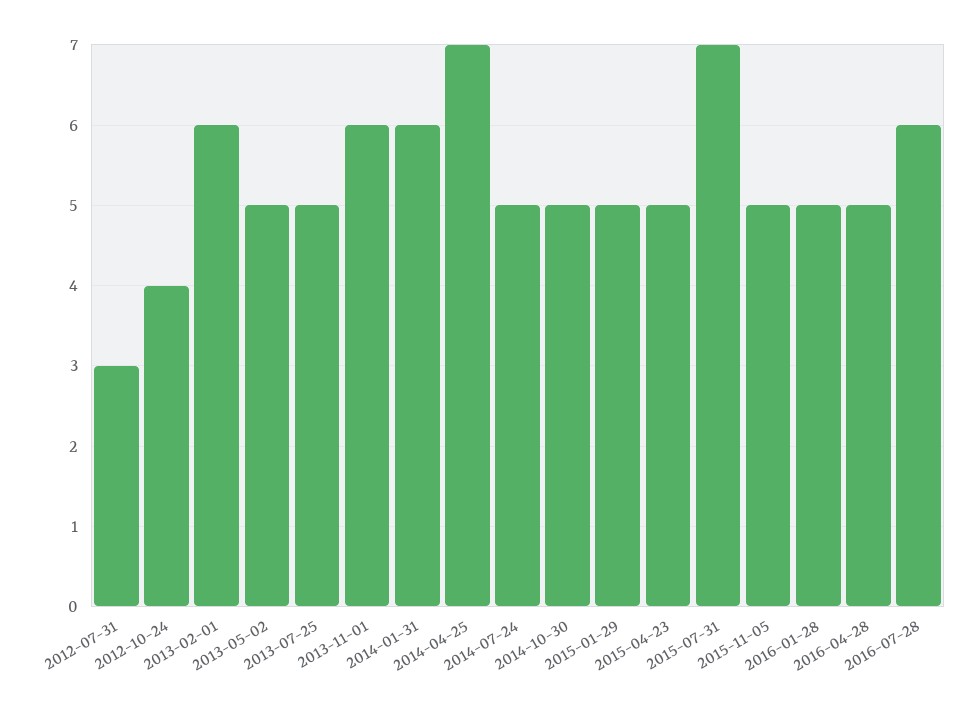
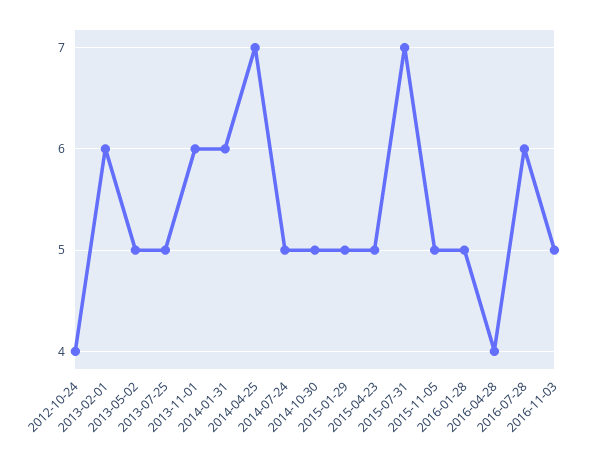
2012-07-31: 3 -> none
2016-04-28: 5 -> 4
2016-11-03: none -> 5

